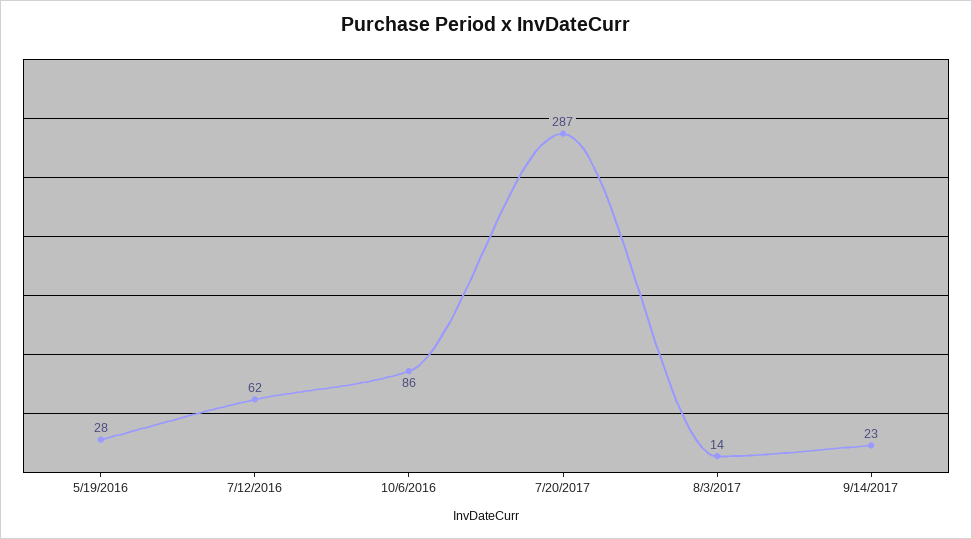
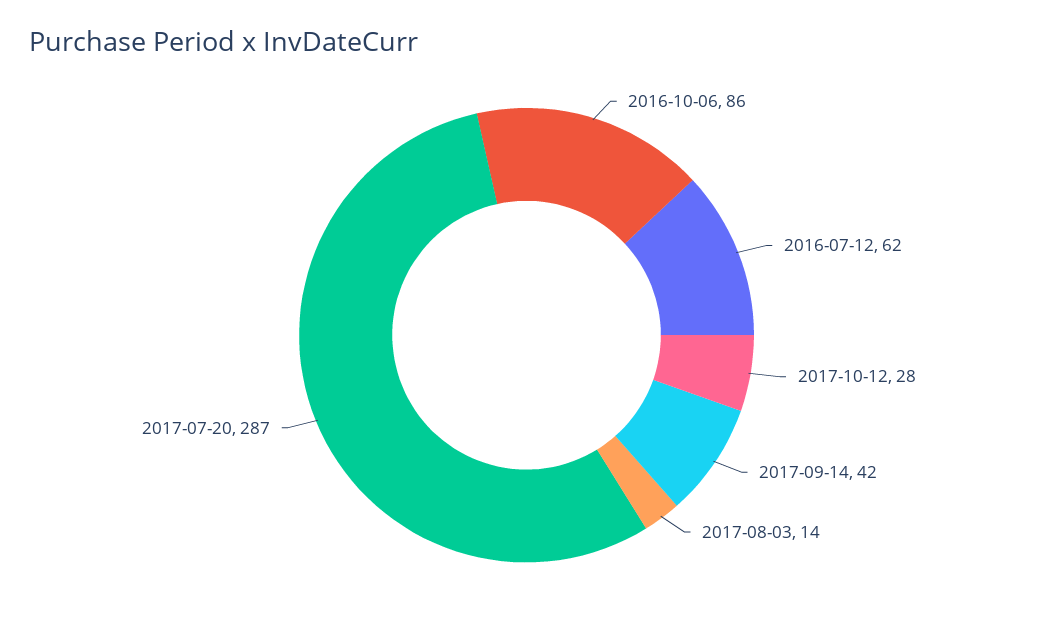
5/19/2016: 28 -> none
9/14/2017: 23 -> 42
2017-10-12: none -> 28

